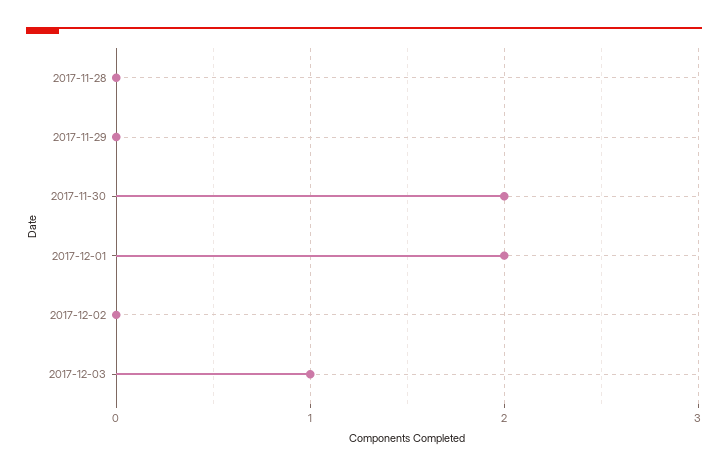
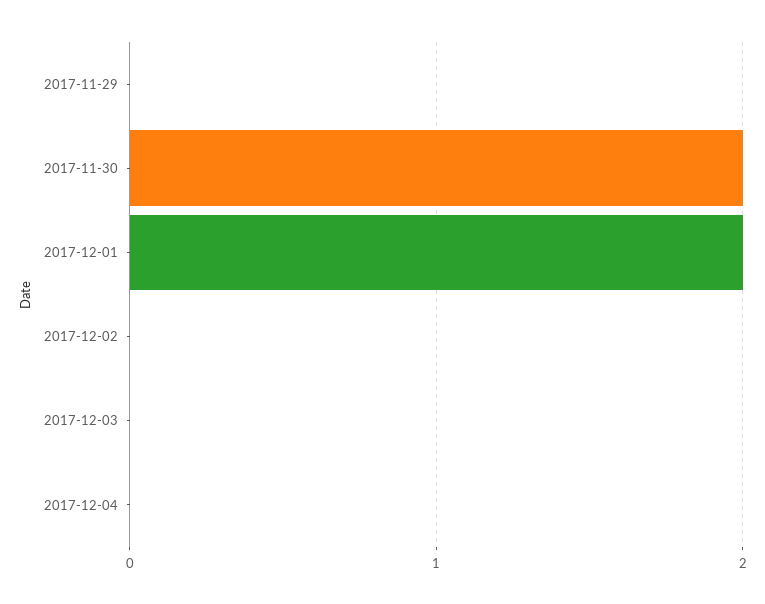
2017-11-28: 0 -> none
2017-12-03: 1 -> 0
2017-12-04: none -> 0

